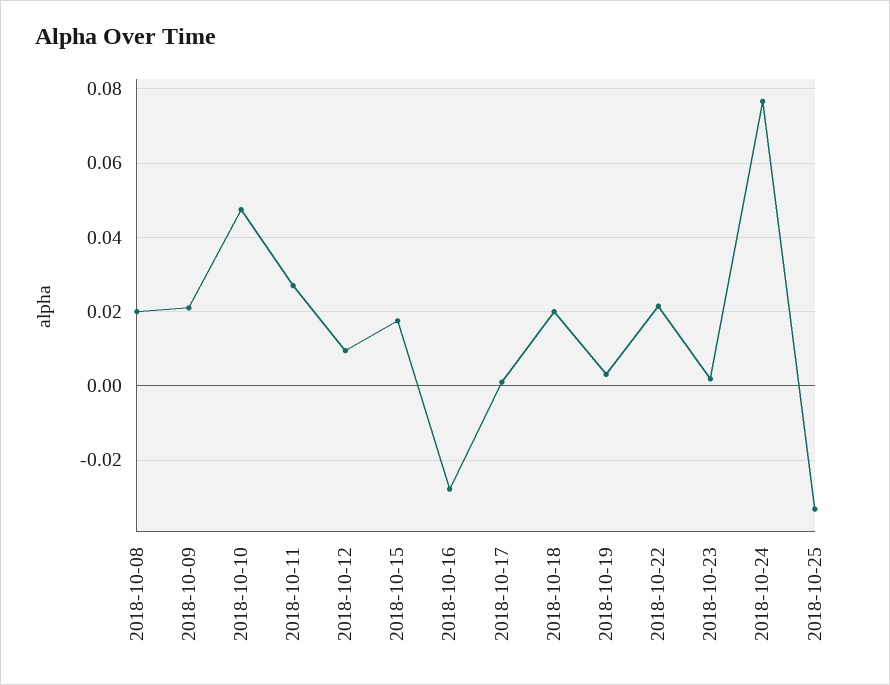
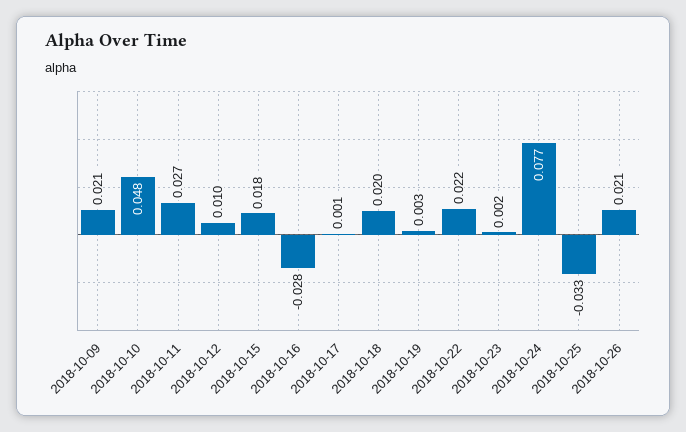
2018-10-08: 0.02 -> none
2018-10-26: none -> 0.021

